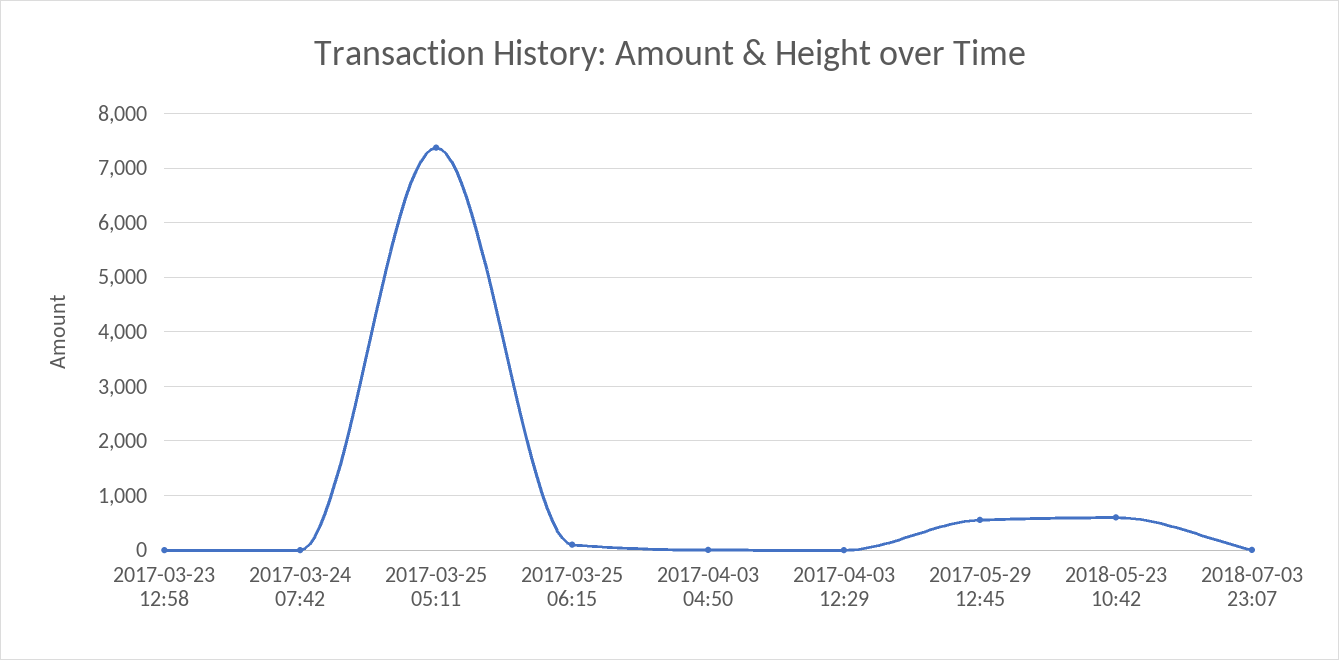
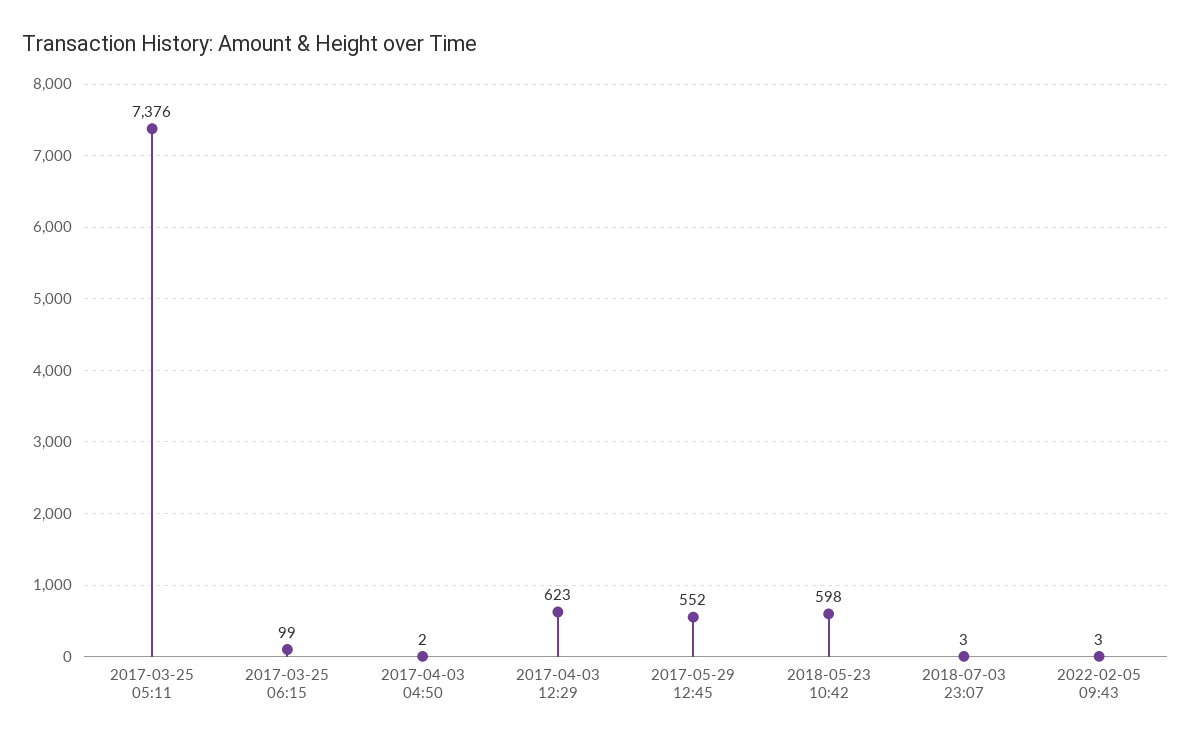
2017-03-23 12:58: 0 -> none
2017-03-24 07:42: 0 -> none
2017-04-03 12:29: 0 -> 623
2022-02-05 09:43: none -> 3

